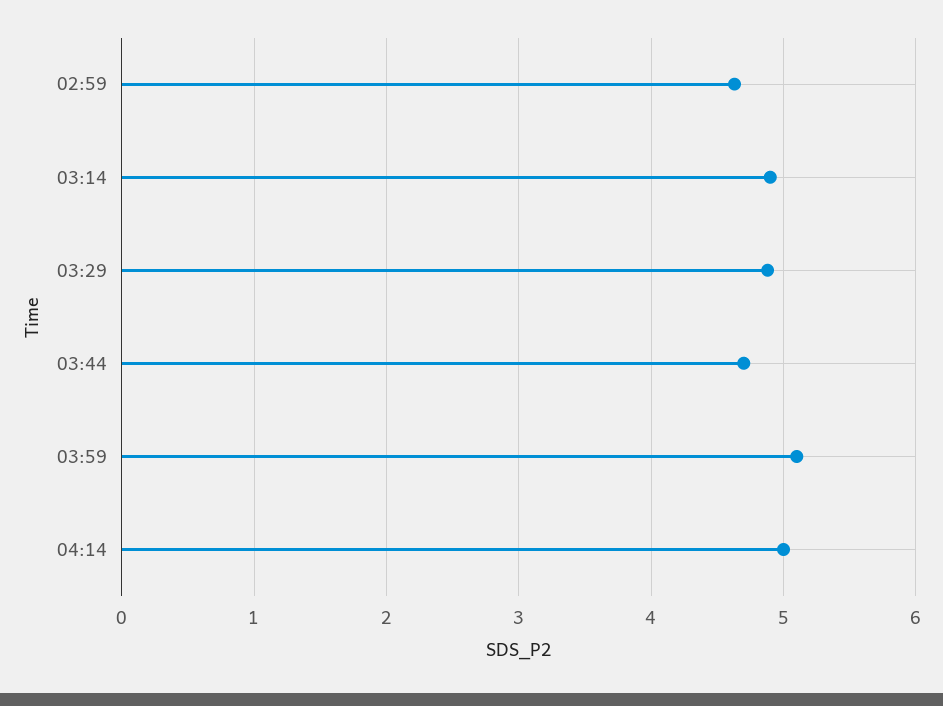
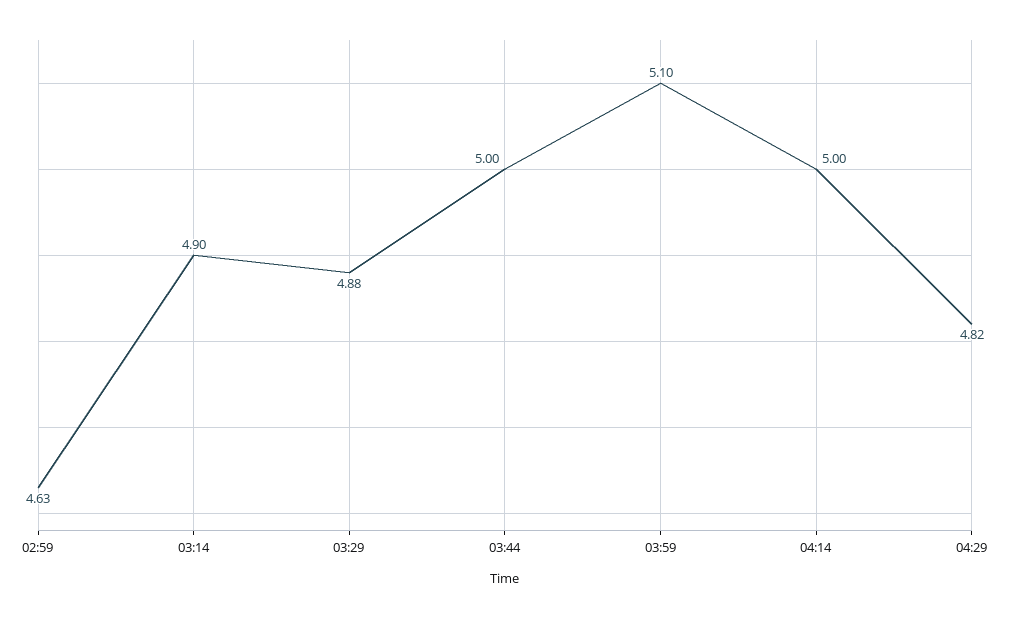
03:44: 4.7 -> 5
04:29: none -> 4.82

